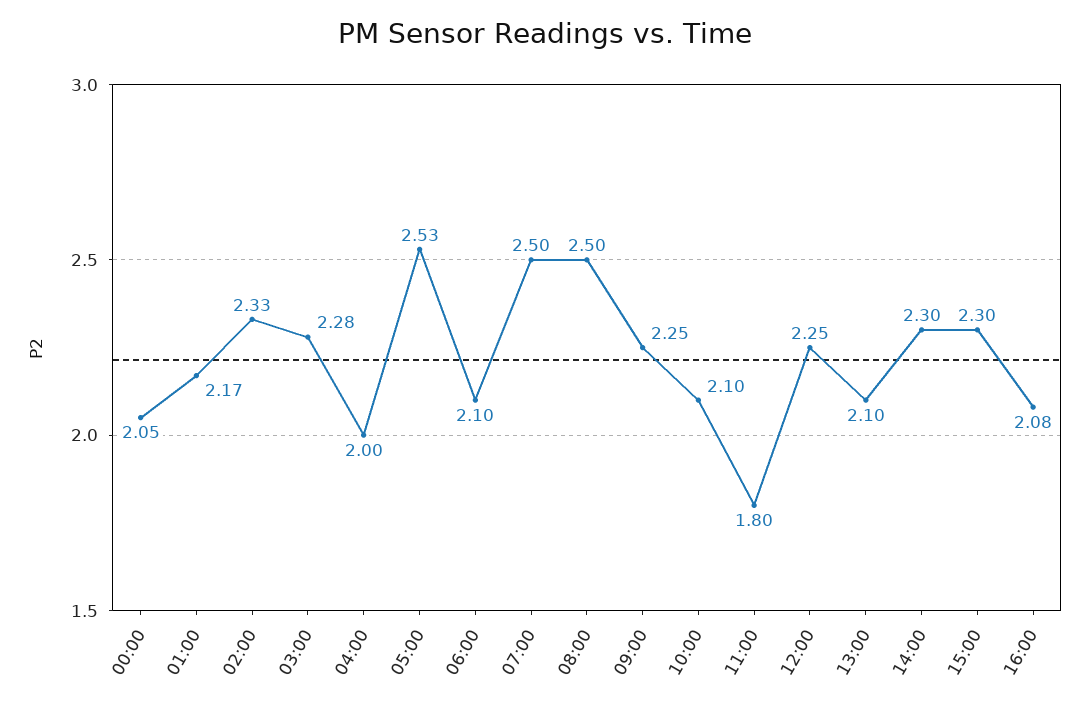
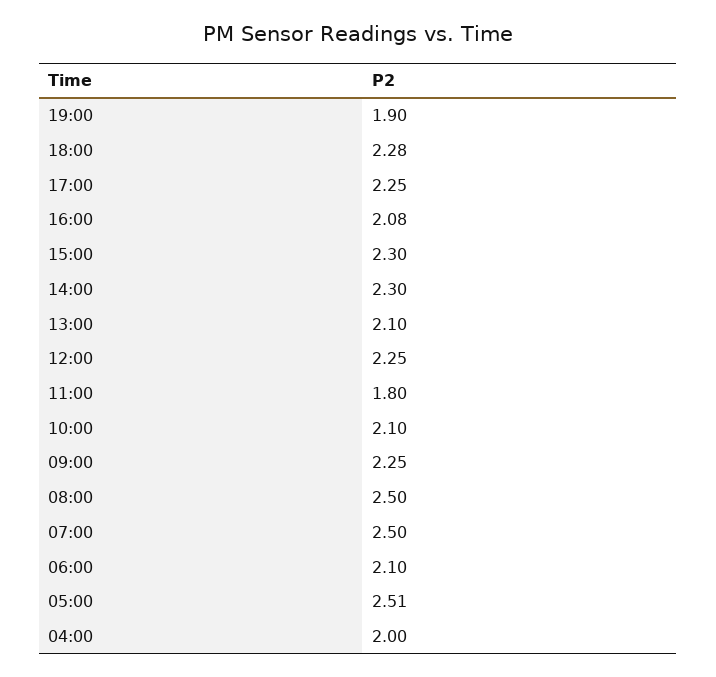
00:00: 2.05 -> none
01:00: 2.17 -> none
02:00: 2.33 -> none
03:00: 2.28 -> none
05:00: 2.53 -> 2.51
19:00: none -> 1.9
18:00: none -> 2.28
17:00: none -> 2.25

